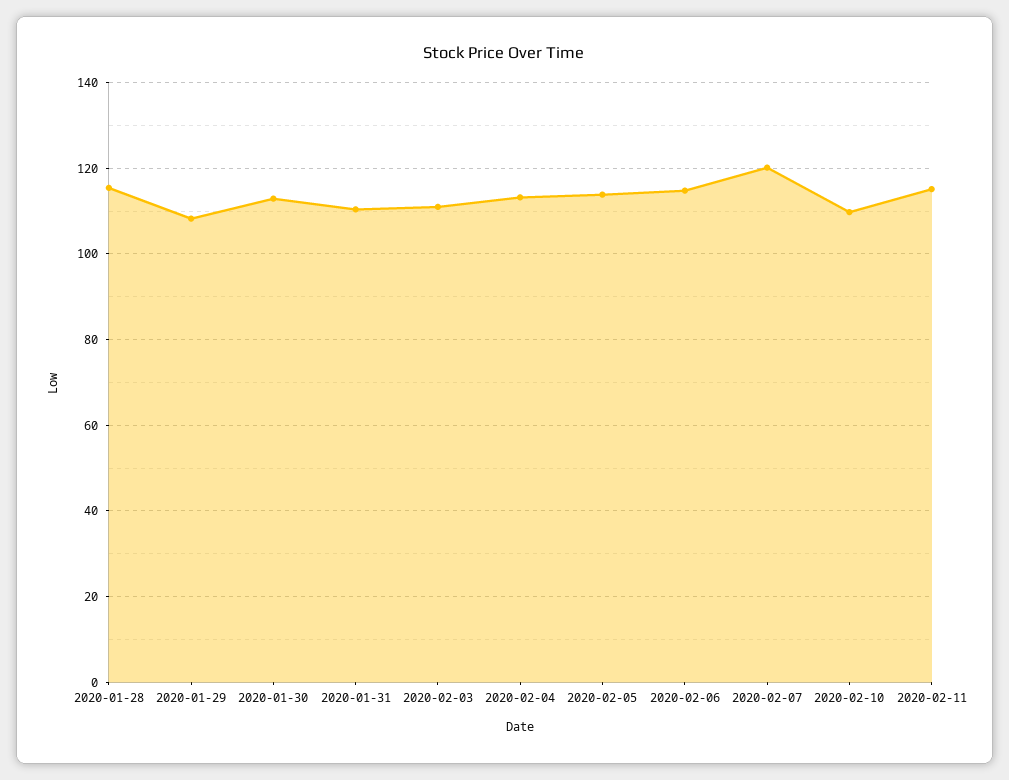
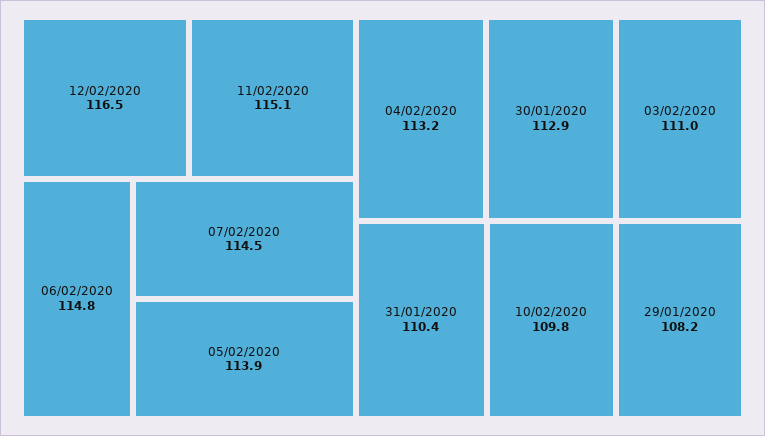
2020-01-28: 116 -> none
2020-02-07: 120 -> 114.5
12/02/2020: none -> 116.5

